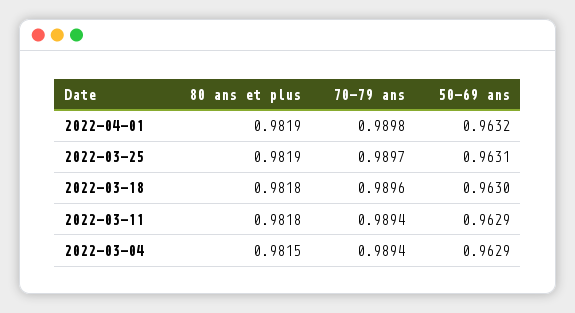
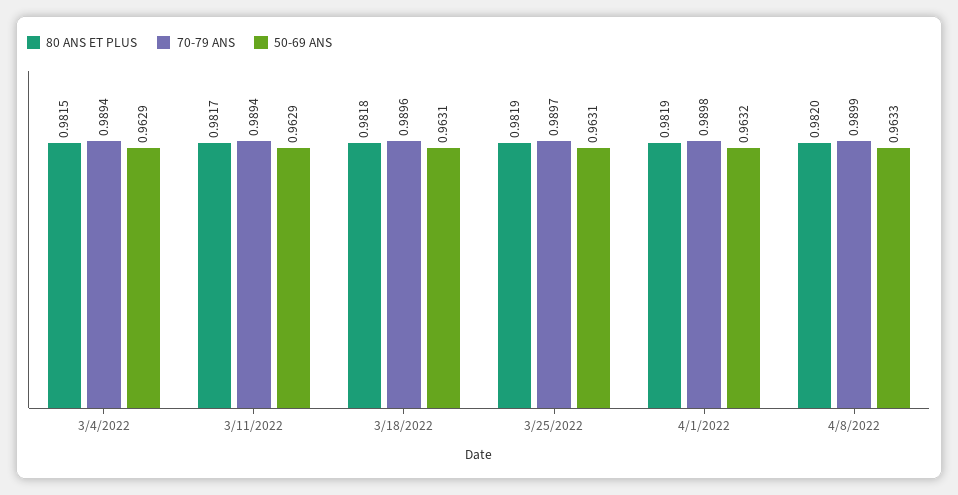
50-69 ans, 2022-03-18: 0.963 -> 0.9631
80 ans et plus, 2022-03-11: 0.9818 -> 0.9817
80 ans et plus, 4/8/2022: none -> 0.982
70-79 ans, 4/8/2022: none -> 0.9899
50-69 ans, 4/8/2022: none -> 0.9633

